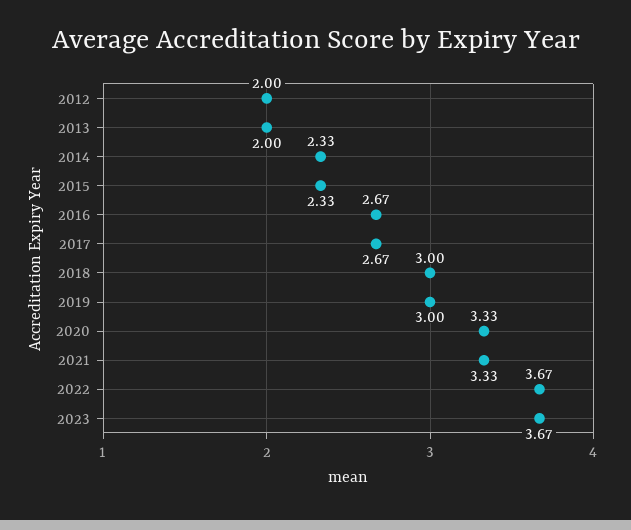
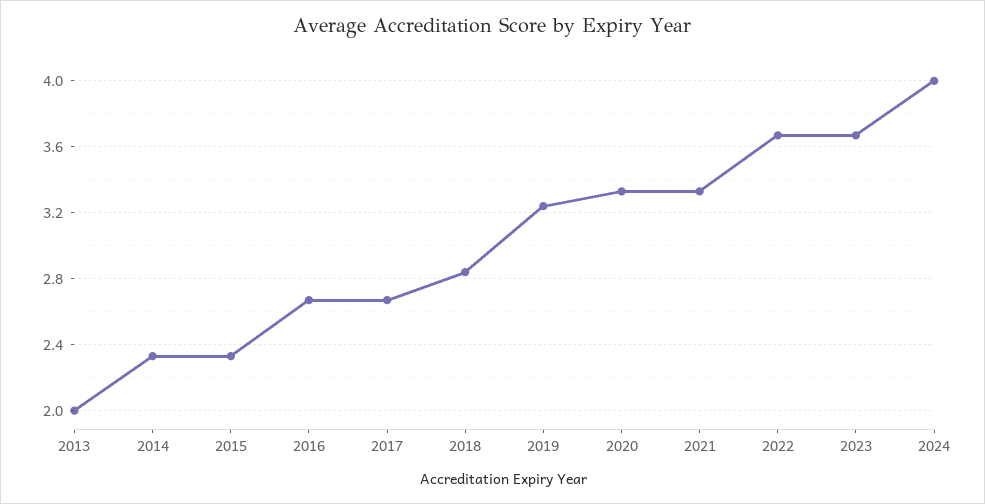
2012: 2 -> none
2018: 3 -> 2.85
2019: 3 -> 3.25
2024: none -> 4

